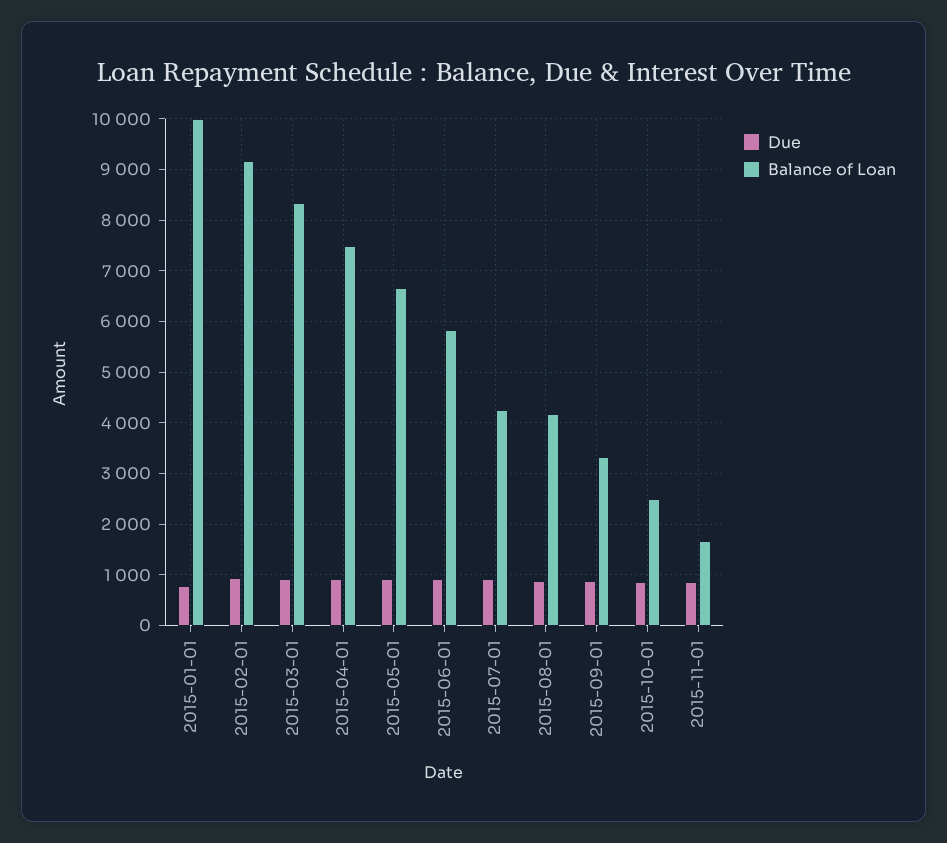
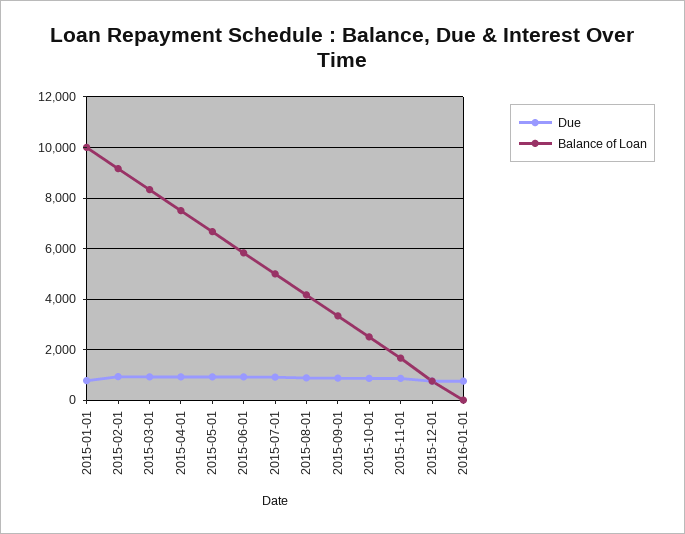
Balance of Loan, 2015-07-01: 4200 -> 5000
Due, 2015-12-01: none -> 750
Balance of Loan, 2015-12-01: none -> 750
Due, 2016-01-01: none -> 750
Balance of Loan, 2016-01-01: none -> 0

